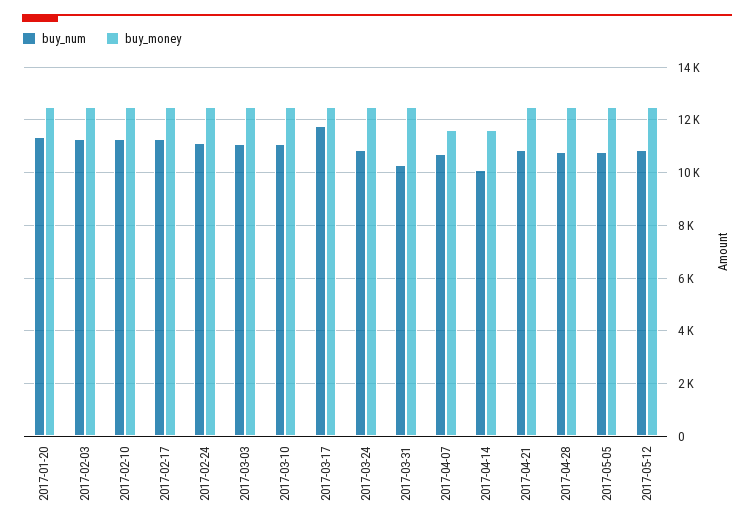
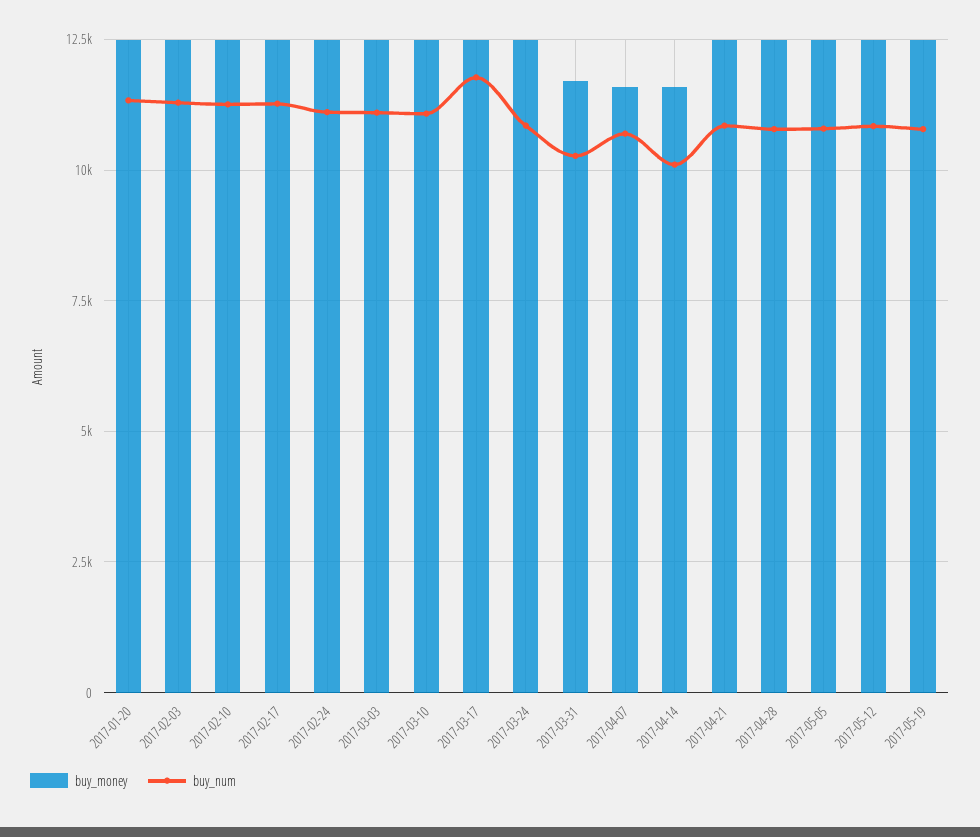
buy_money, 2017-03-31: 12500 -> 11750
buy_money, 2017-05-19: none -> 12500
buy_num, 2017-05-19: none -> 10750

